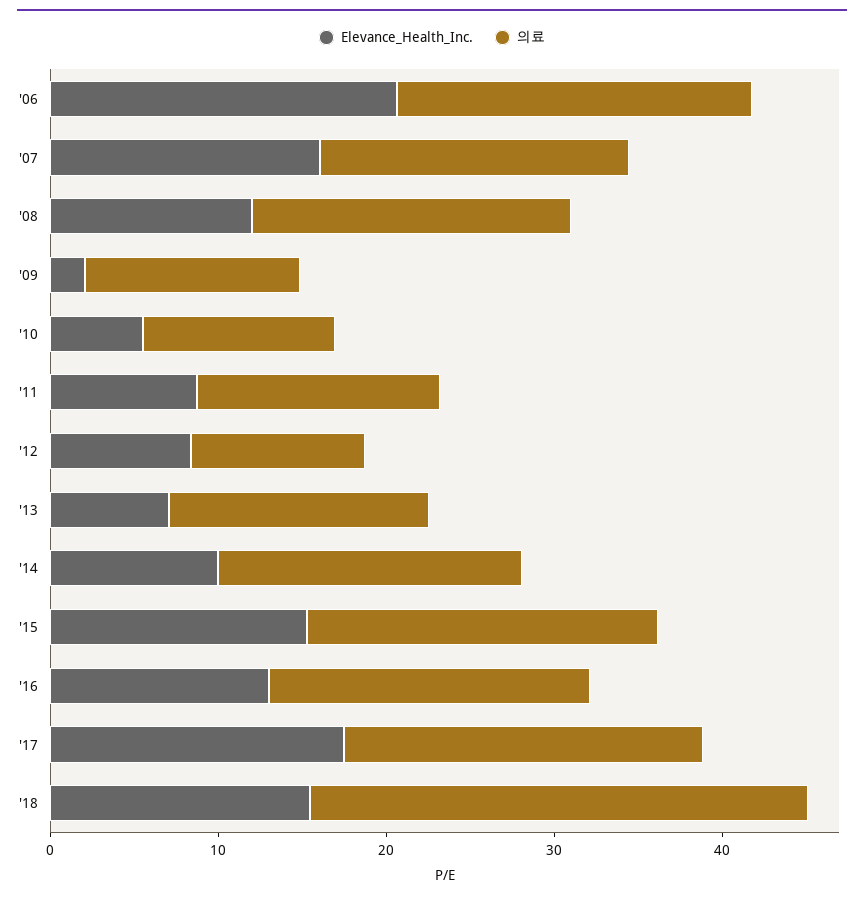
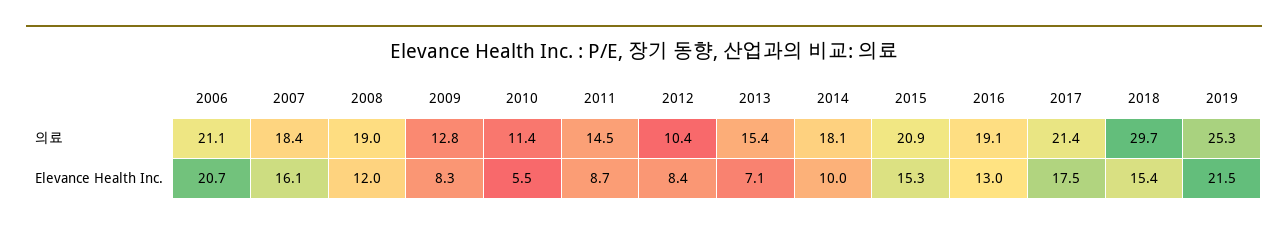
Elevance_Health_Inc., '09: 2 -> 8.3
의료, 2019: none -> 25.3
Elevance_Health_Inc., 2019: none -> 21.5

